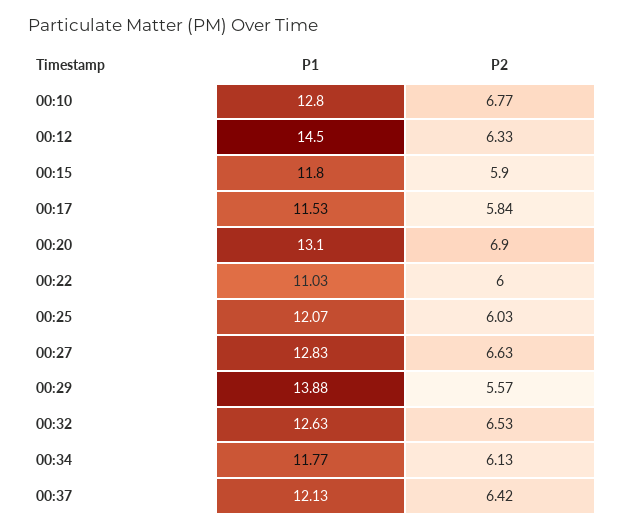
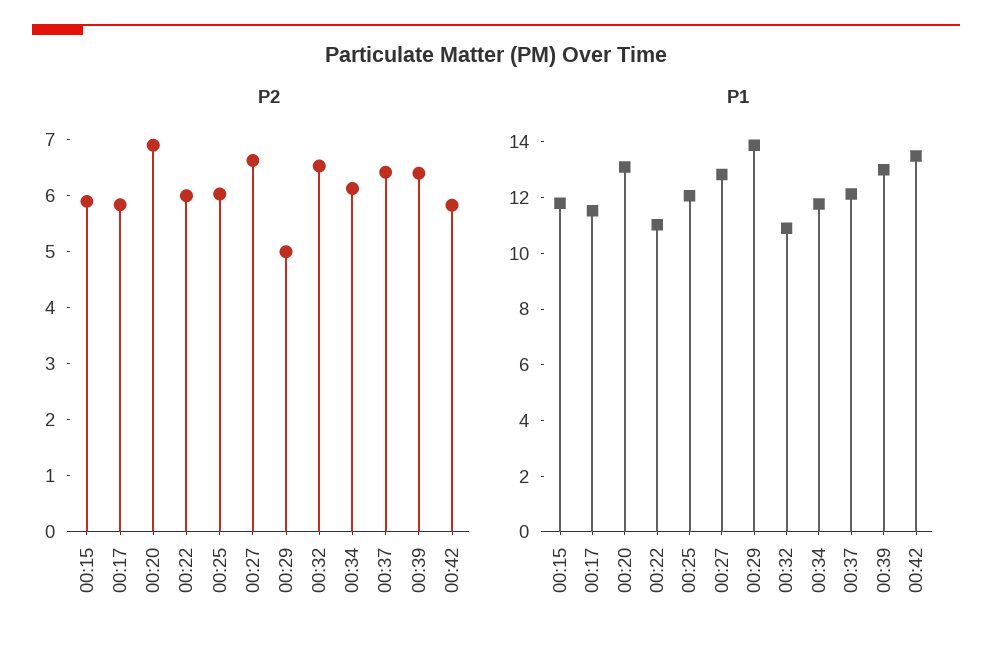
P1, 00:10: 12.8 -> none
P2, 00:10: 6.77 -> none
P1, 00:12: 14.5 -> none
P2, 00:12: 6.33 -> none
P2, 00:29: 5.57 -> 5
P1, 00:32: 12.63 -> 11
P2, 00:39: none -> 6.4
P2, 00:42: none -> 5.8
P1, 00:39: none -> 13
P1, 00:42: none -> 13.5

